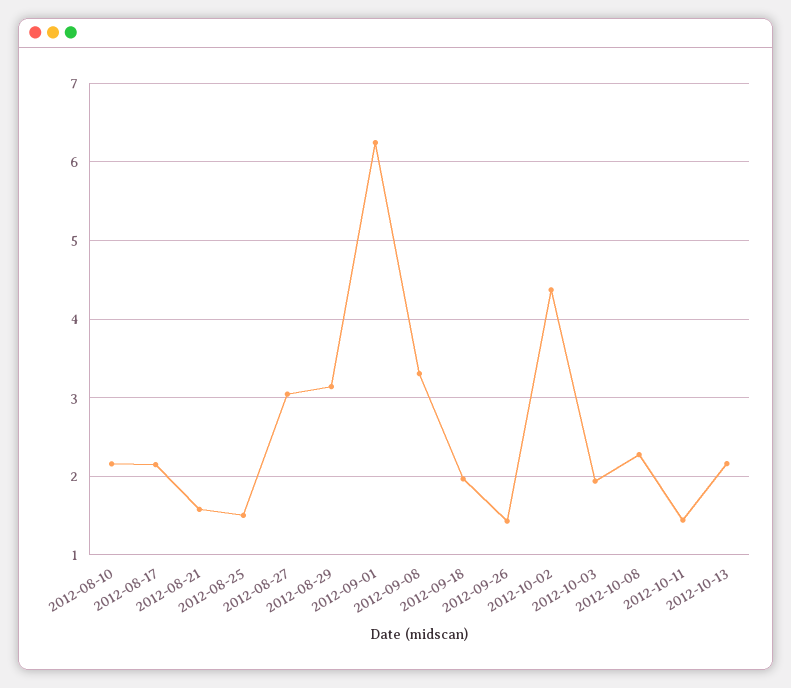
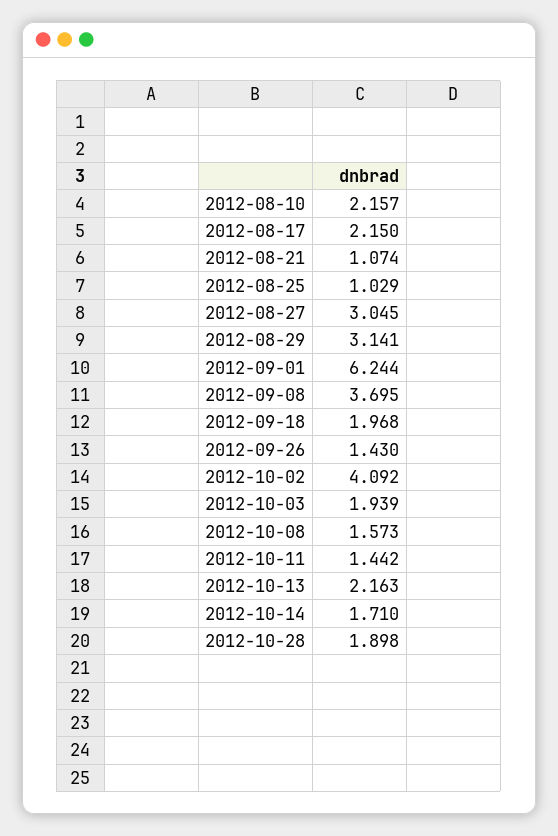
2012-08-21: 1.6 -> 1.074
2012-08-25: 1.5 -> 1.029
2012-09-08: 3.3 -> 3.695
2012-10-02: 4.4 -> 4.092
2012-10-08: 2.3 -> 1.573
2012-10-14: none -> 1.71
2012-10-28: none -> 1.898

